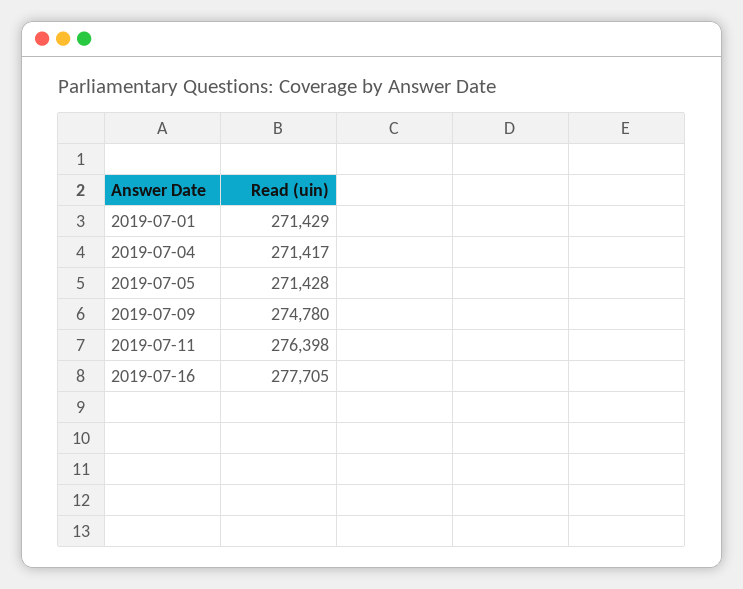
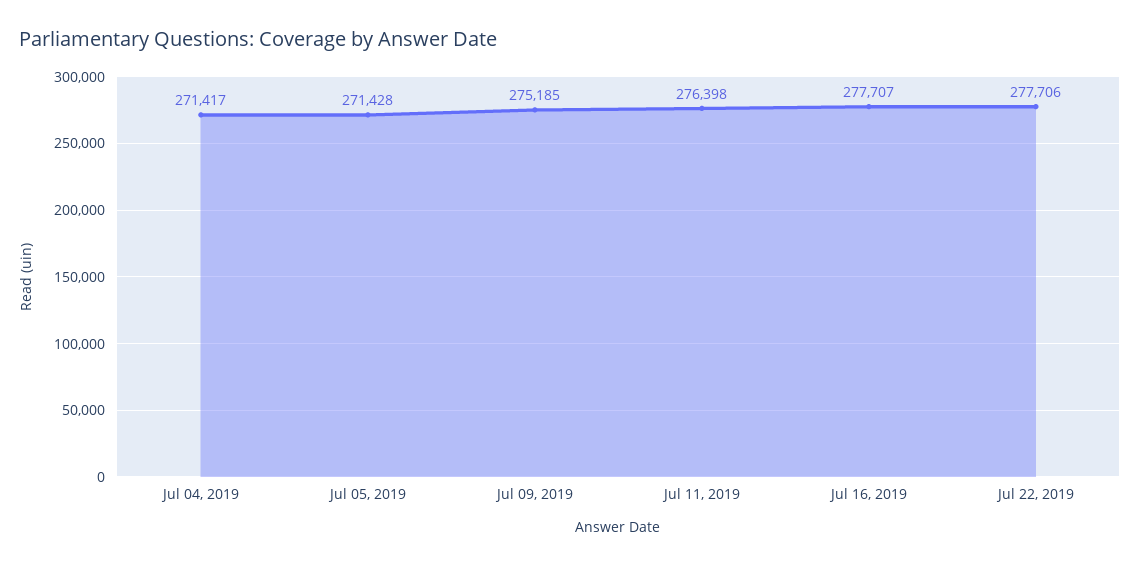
2019-07-01: 271429 -> none
2019-07-09: 274780 -> 275185
2019-07-16: 277705 -> 277707
Jul 22, 2019: none -> 277706

